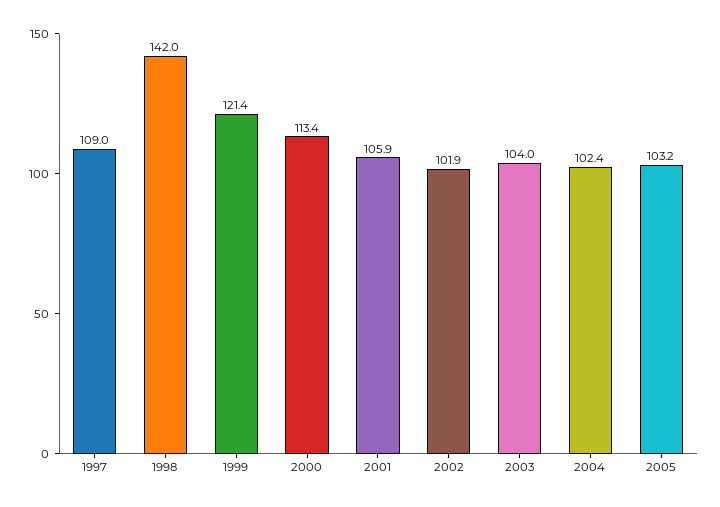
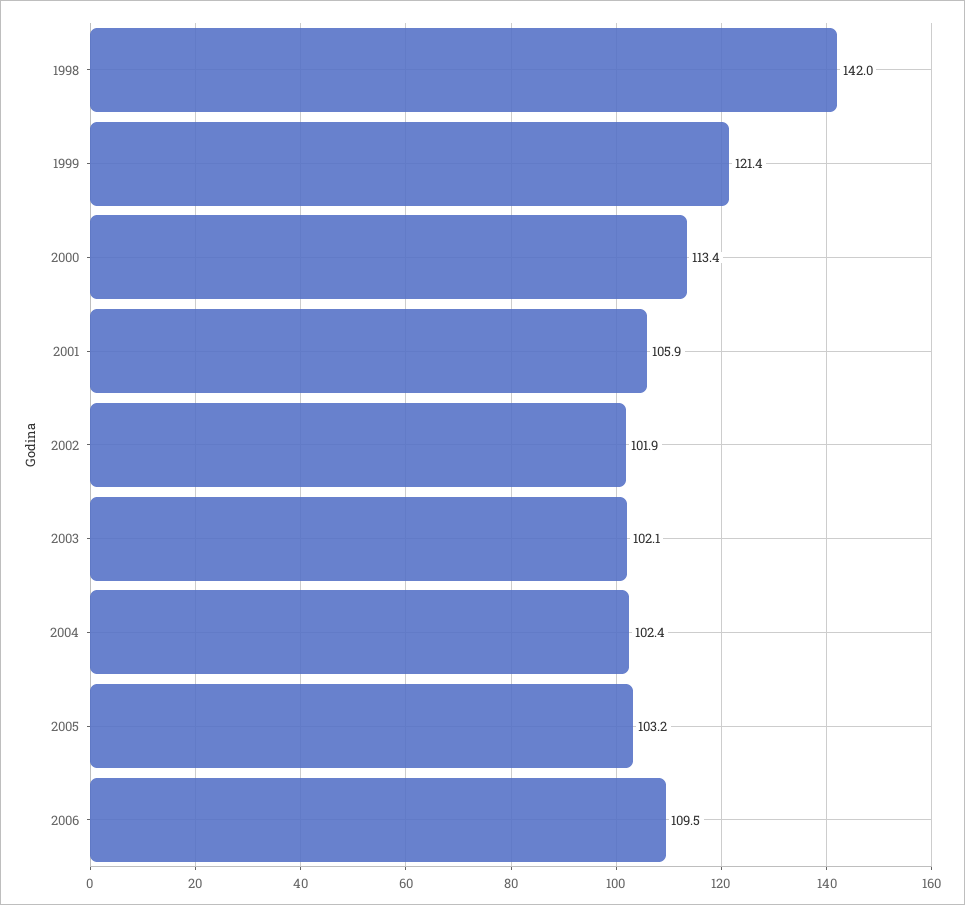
1997: 109 -> none
2003: 104 -> 102.1
2006: none -> 109.5

